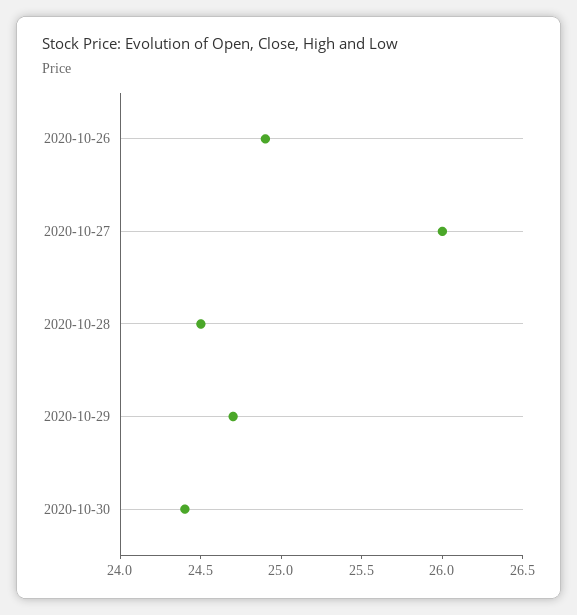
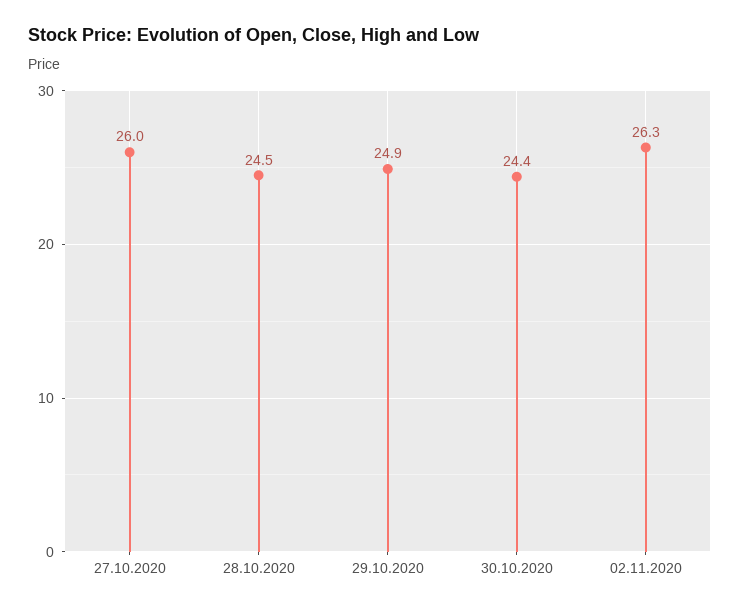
2020-10-26: 24.9 -> none
2020-10-29: 24.7 -> 24.9
02.11.2020: none -> 26.3

